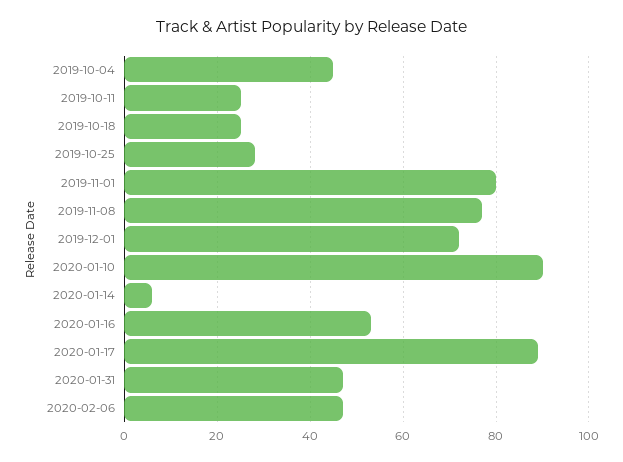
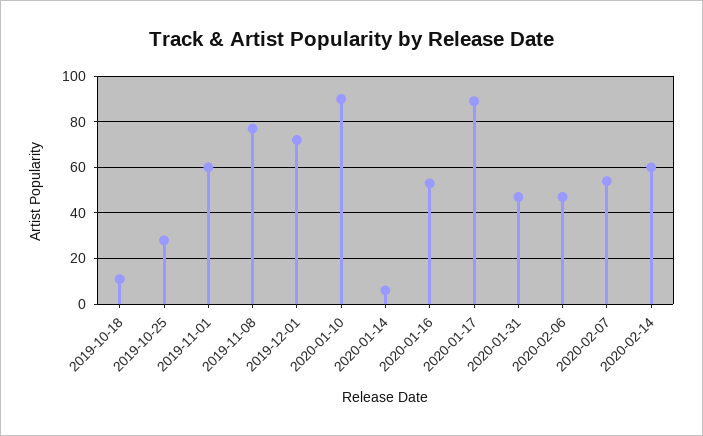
2019-10-04: 45 -> none
2019-10-11: 25 -> none
2019-10-18: 25 -> 10
2019-11-01: 80 -> 60
2020-02-07: none -> 55
2020-02-14: none -> 60

